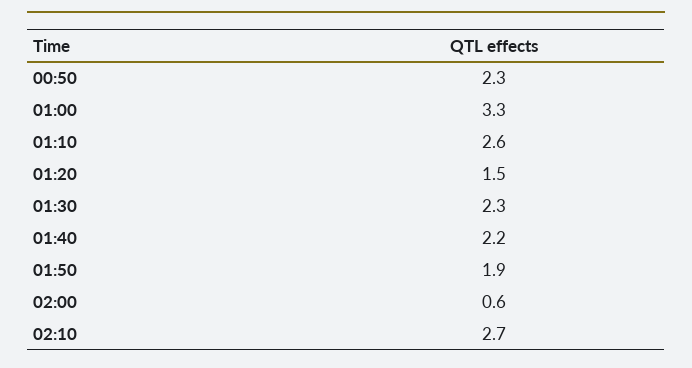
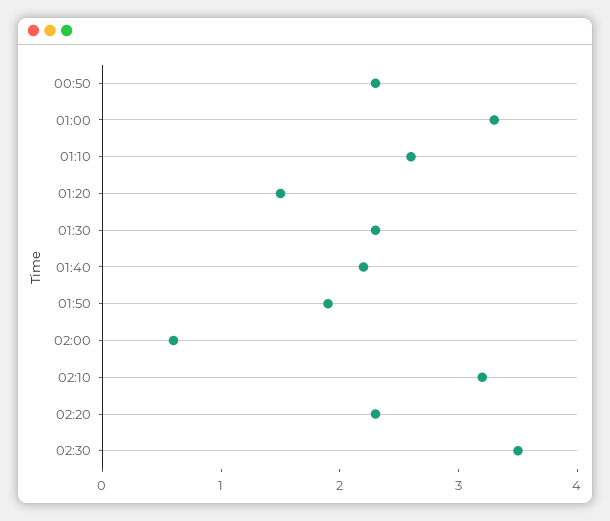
02:10: 2.7 -> 3.2
02:20: none -> 2.3
02:30: none -> 3.5

